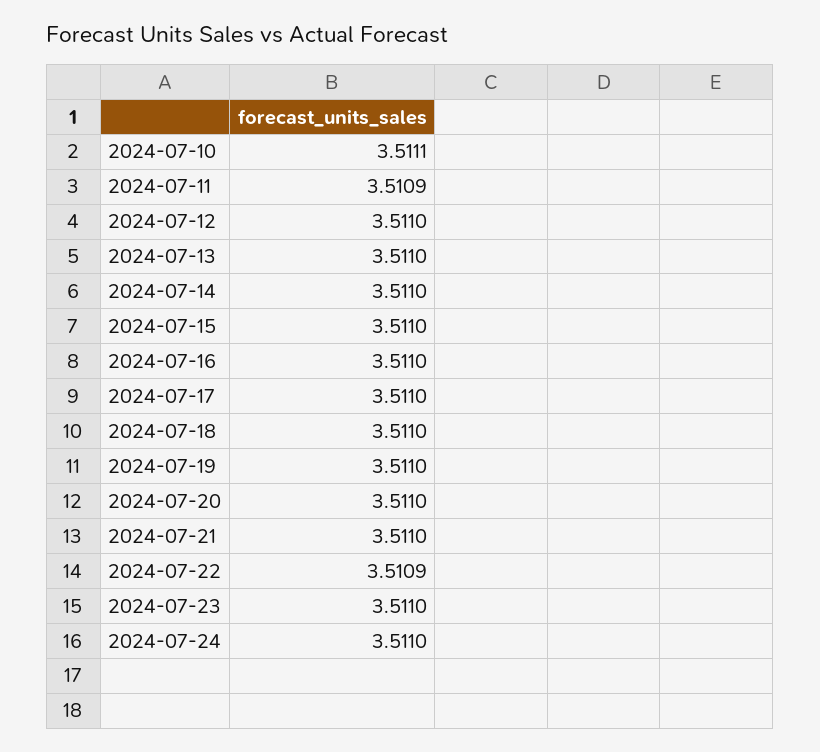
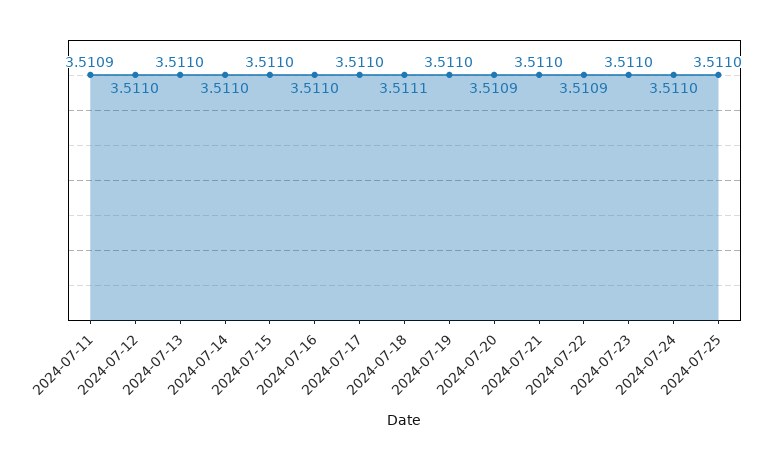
2024-07-10: 3.5111 -> none
2024-07-18: 3.511 -> 3.5111
2024-07-20: 3.511 -> 3.5109
2024-07-25: none -> 3.511

